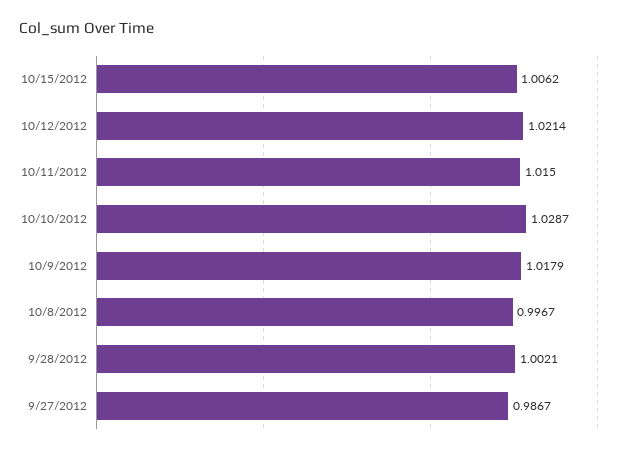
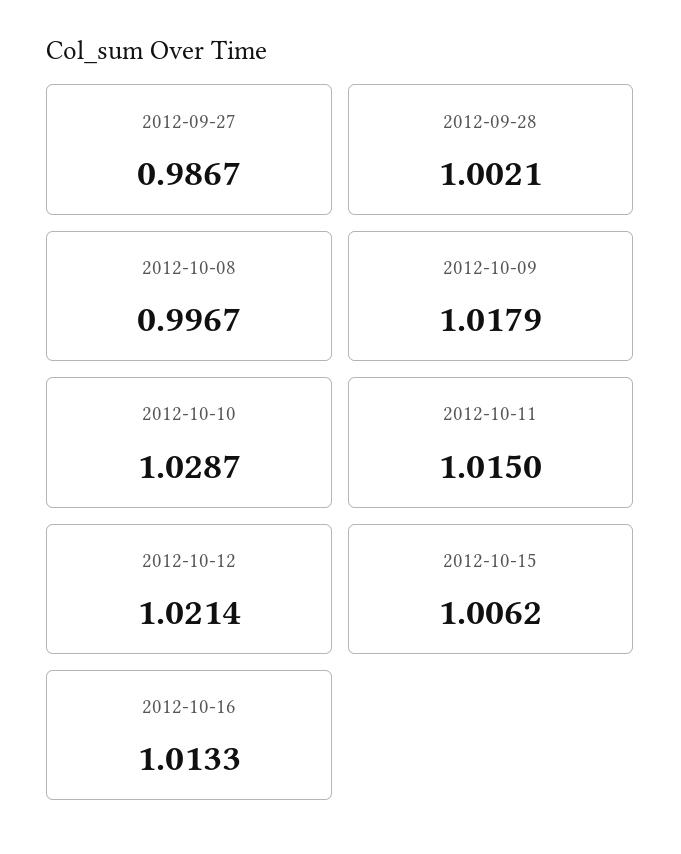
2012-10-16: none -> 1.0133

